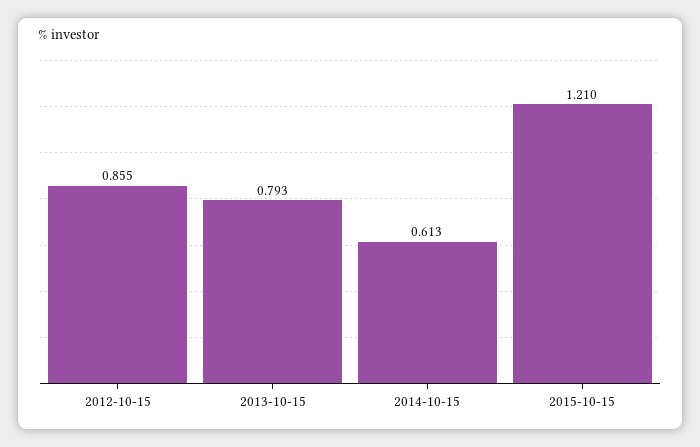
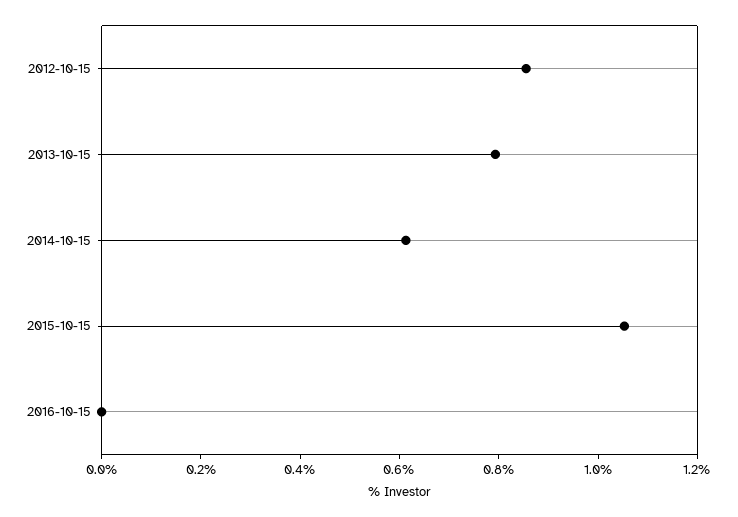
2015-10-15: 1.21 -> 1.05
2016-10-15: none -> 0

